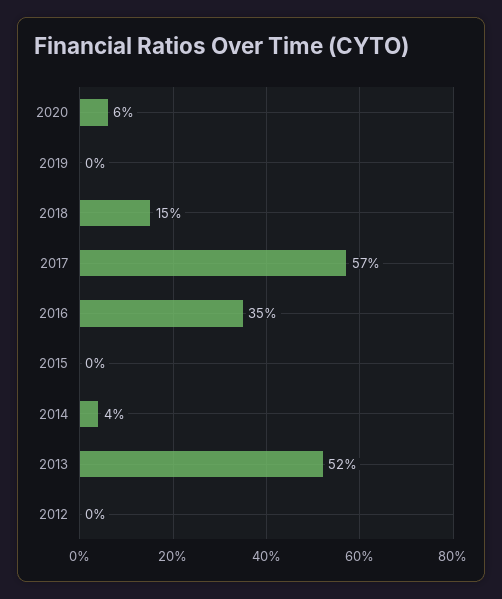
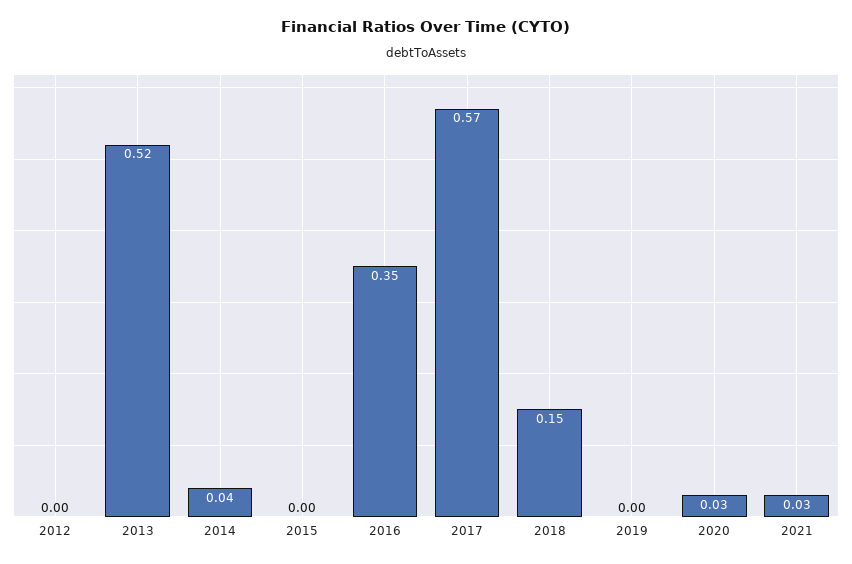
2020: 0.06 -> 0.03
2021: none -> 0.03

